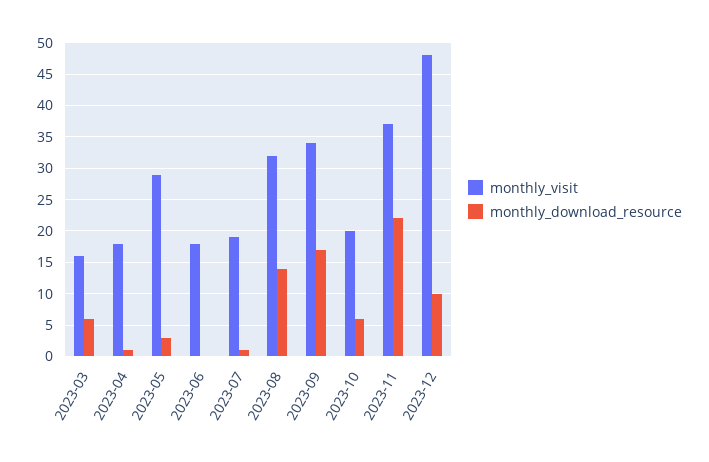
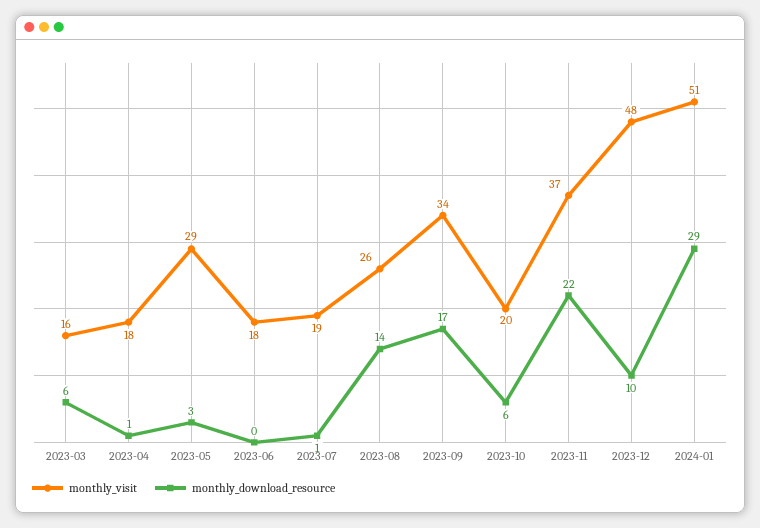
monthly_visit, 2023-08: 32 -> 26
monthly_visit, 2024-01: none -> 51
monthly_download_resource, 2024-01: none -> 29

